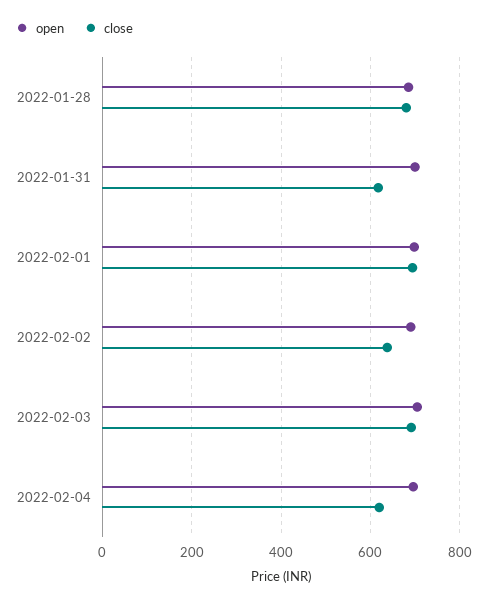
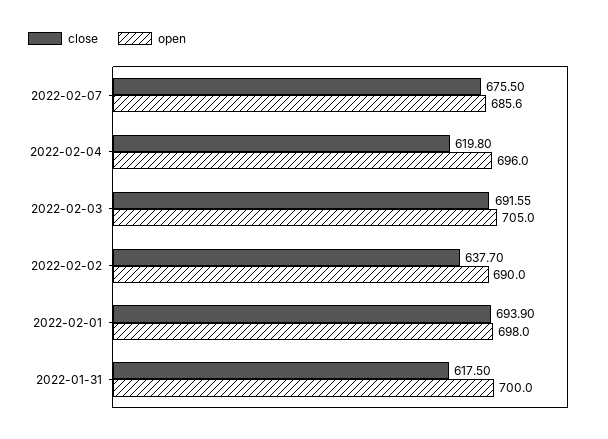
open, 2022-01-28: 680 -> none
close, 2022-01-28: 680 -> none
close, 2022-02-07: none -> 675.5
open, 2022-02-07: none -> 685.6

